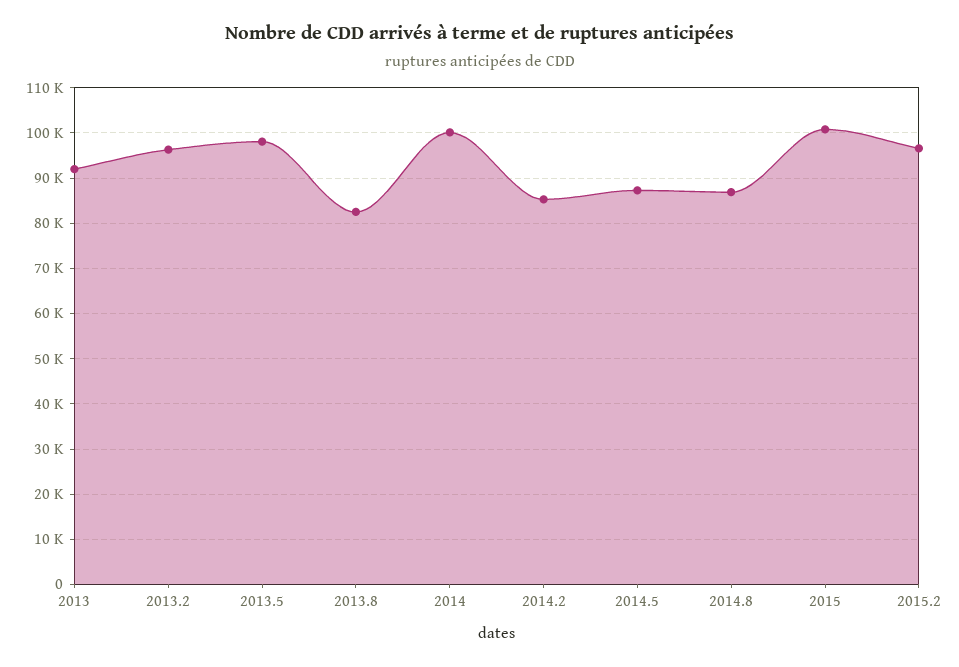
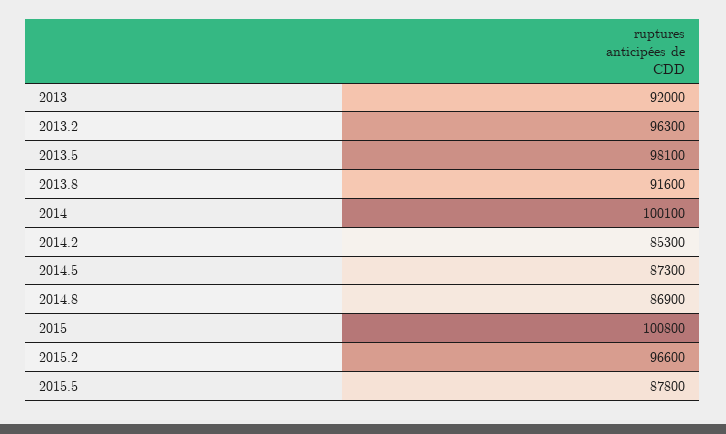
2013.8: 82000 -> 91600
2015.5: none -> 87800

